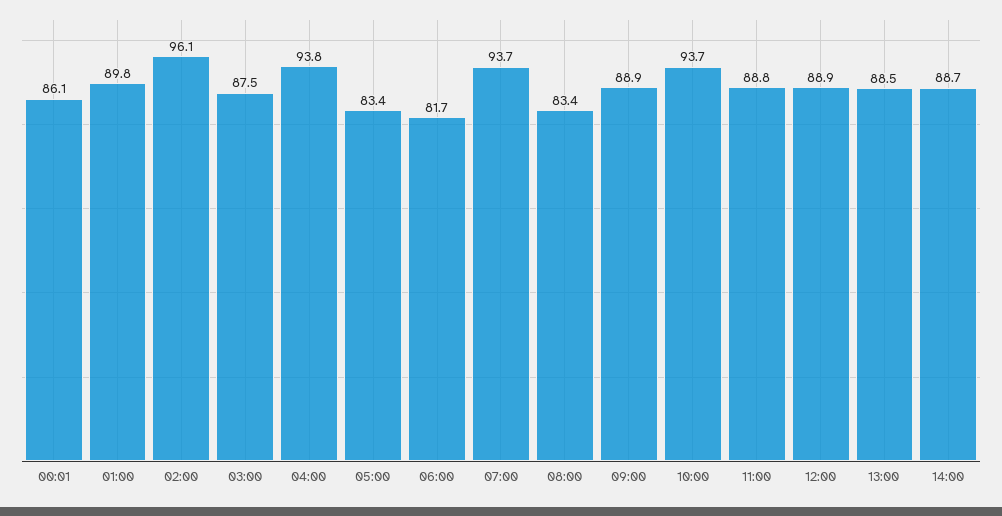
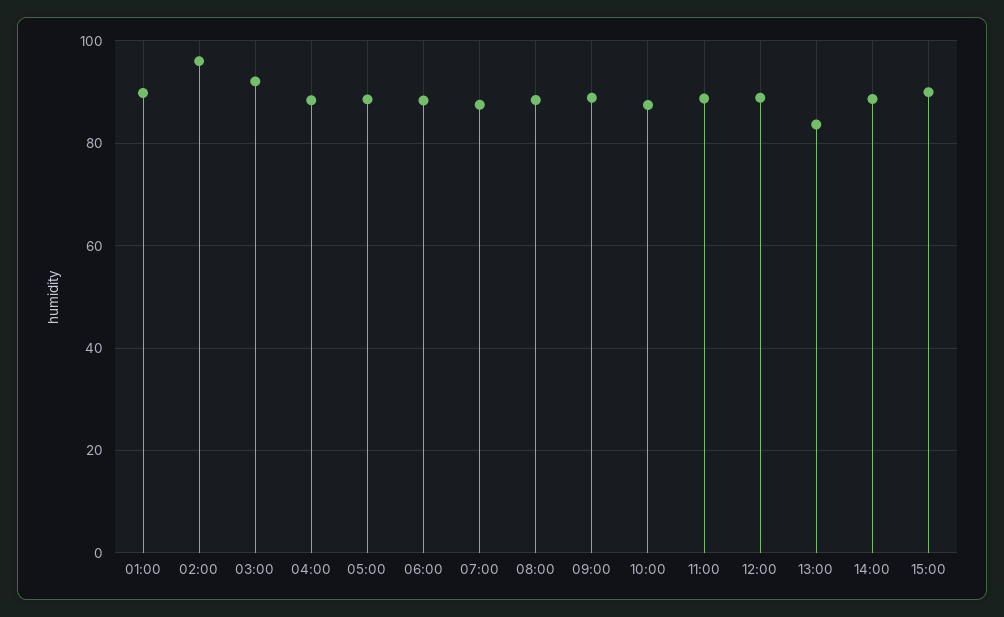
00:01: 86.1 -> none
03:00: 87.5 -> 92
04:00: 93.8 -> 88
05:00: 83.4 -> 88
06:00: 81.7 -> 88
07:00: 93.7 -> 88
08:00: 83.4 -> 88
10:00: 93.7 -> 88
13:00: 88.5 -> 84
15:00: none -> 90

